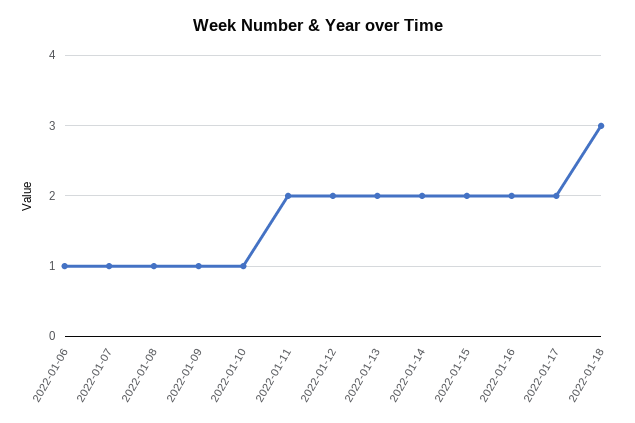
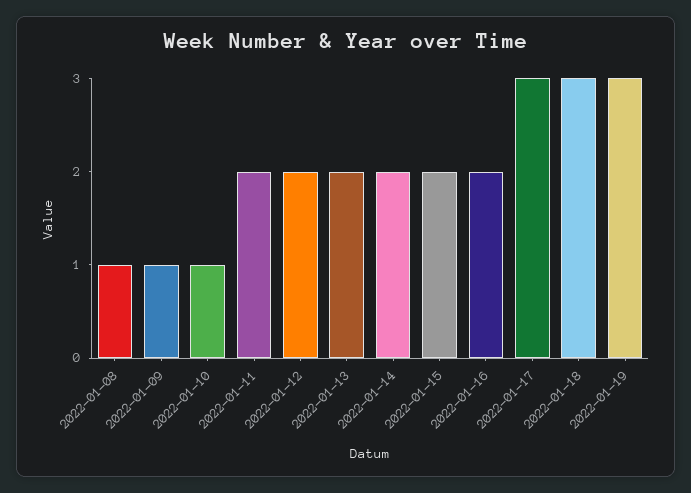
2022-01-06: 1 -> none
2022-01-07: 1 -> none
2022-01-17: 2 -> 3
2022-01-19: none -> 3

